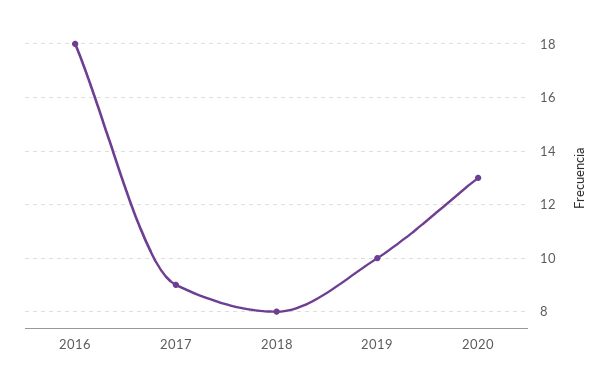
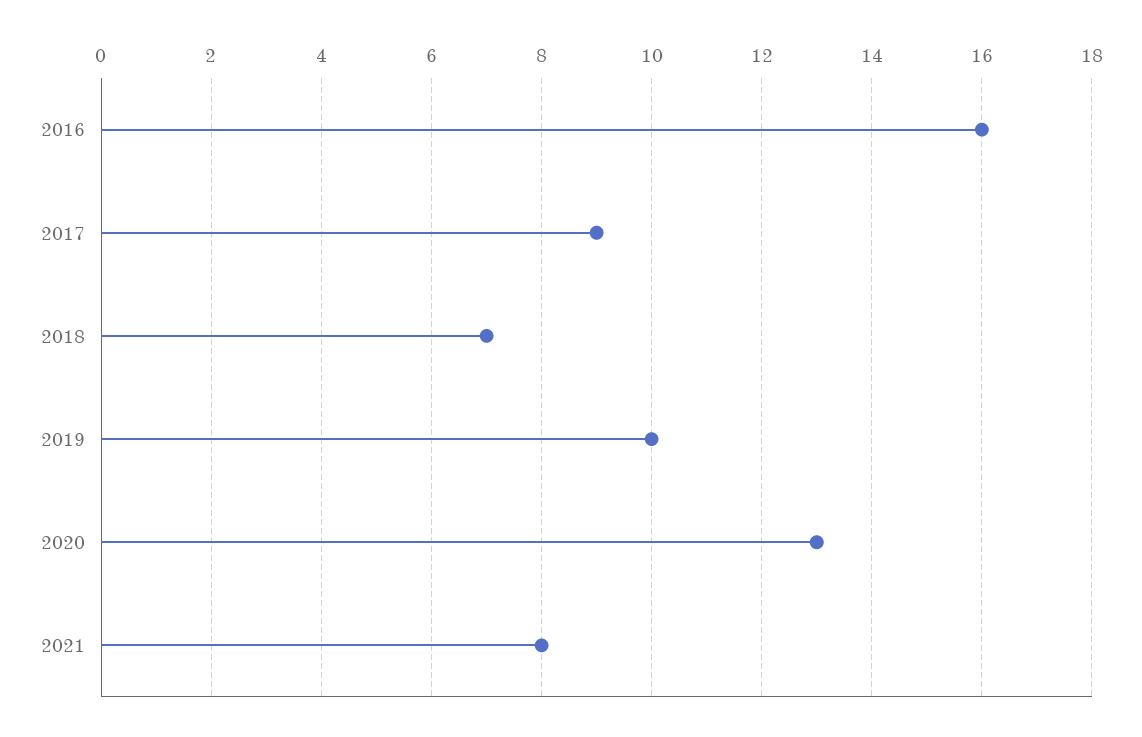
2016: 18 -> 16
2018: 8 -> 7
2021: none -> 8

